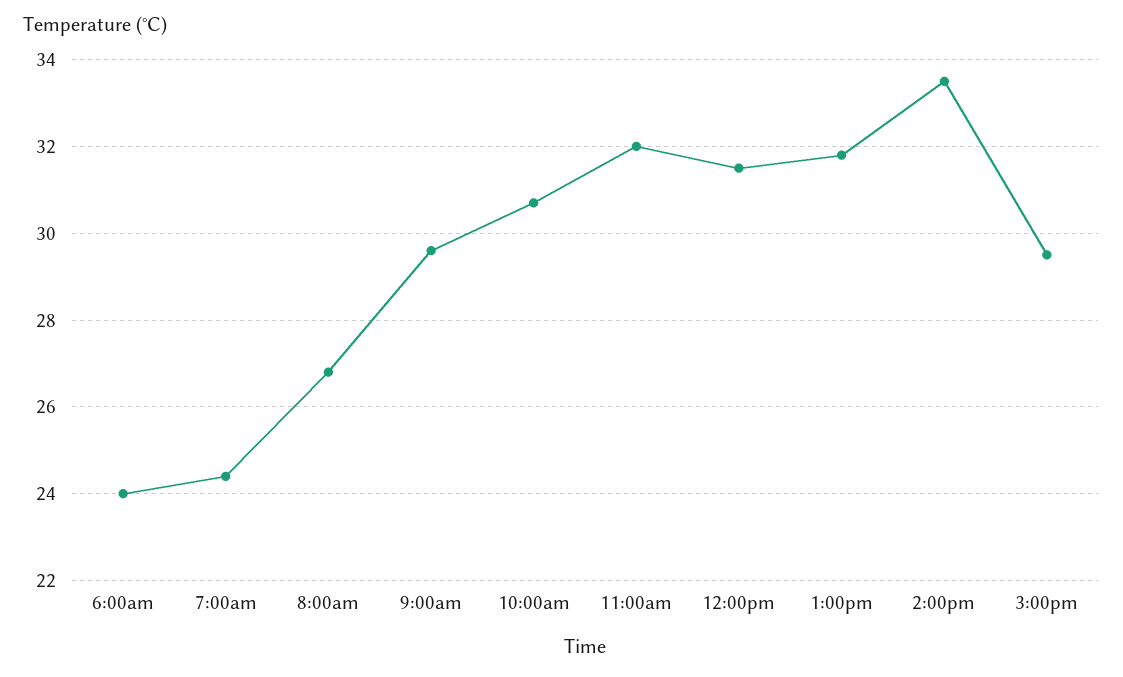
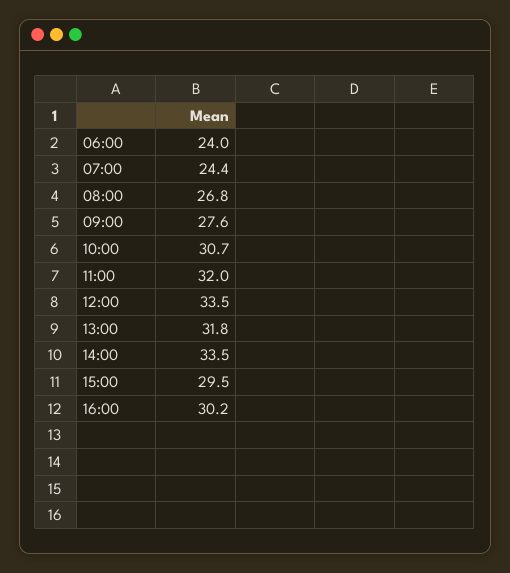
9:00am: 29.5 -> 27.6
12:00pm: 31.5 -> 33.5
16:00: none -> 30.2

